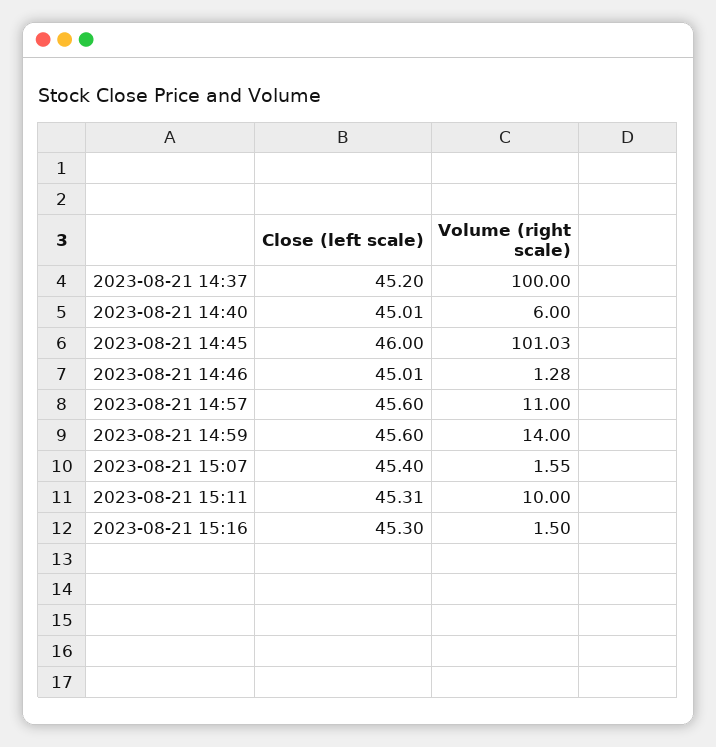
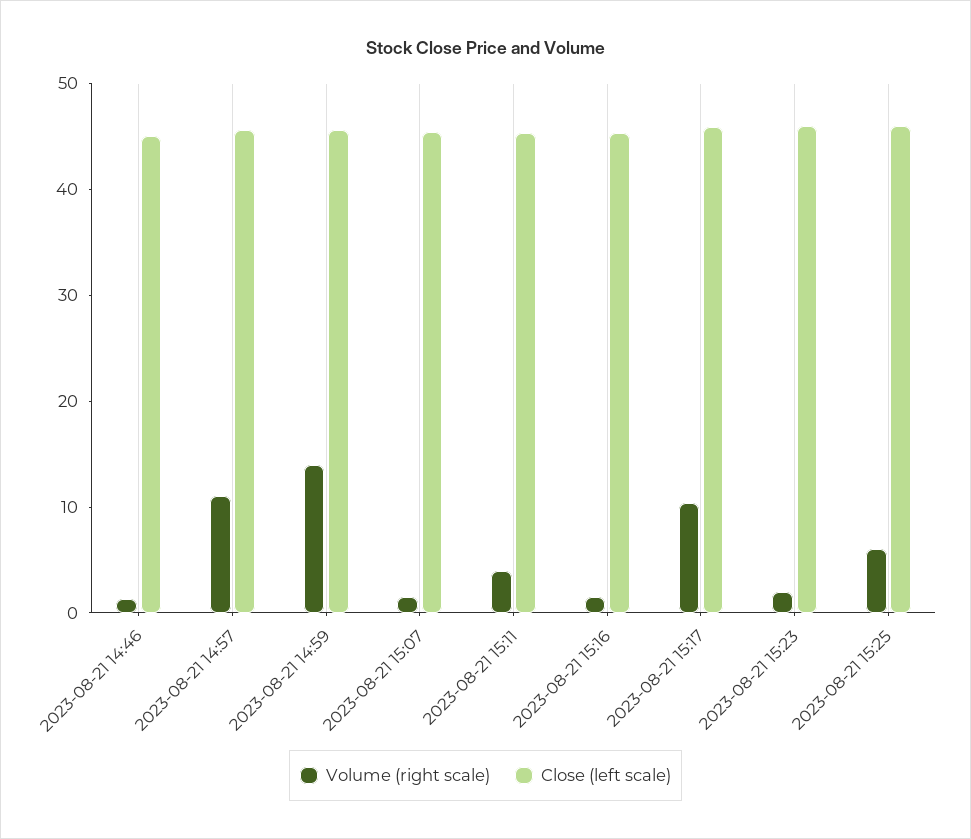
Close (left scale), 2023-08-21 14:37: 45.2 -> none
Volume (right scale), 2023-08-21 14:37: 100 -> none
Close (left scale), 2023-08-21 14:40: 45.01 -> none
Volume (right scale), 2023-08-21 14:40: 6 -> none
Close (left scale), 2023-08-21 14:45: 46 -> none
Volume (right scale), 2023-08-21 14:45: 101.03 -> none
Volume (right scale), 2023-08-21 15:11: 10 -> 4
Volume (right scale), 2023-08-21 15:17: none -> 10
Close (left scale), 2023-08-21 15:17: none -> 46
Volume (right scale), 2023-08-21 15:23: none -> 2
Close (left scale), 2023-08-21 15:23: none -> 46
Volume (right scale), 2023-08-21 15:25: none -> 6
Close (left scale), 2023-08-21 15:25: none -> 46

